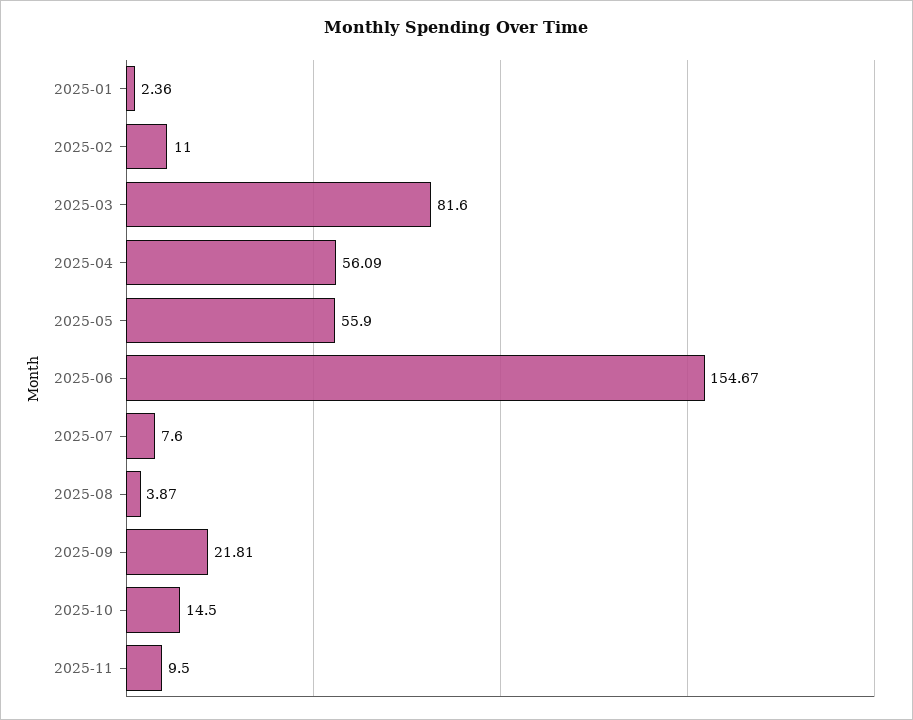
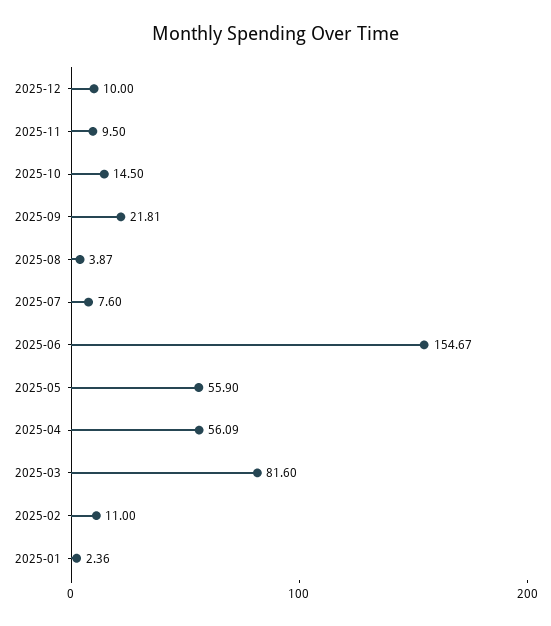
2025-12: none -> 10

